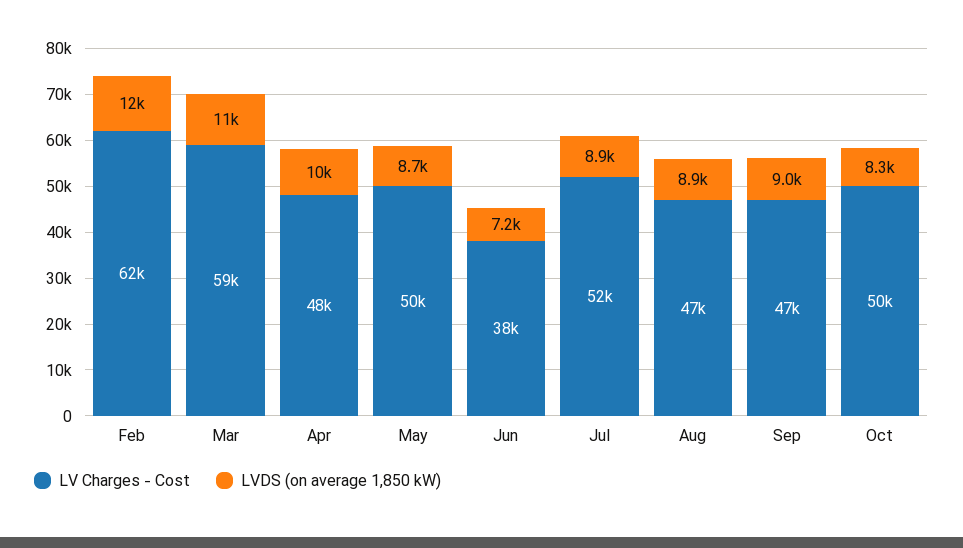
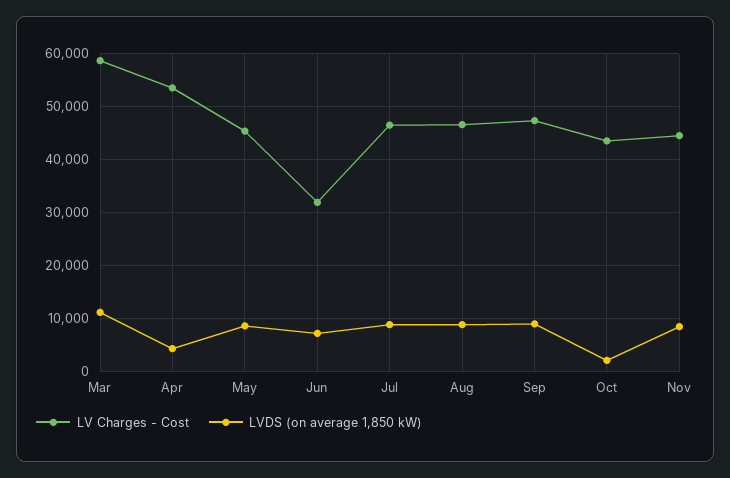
LV Charges - Cost, Feb: 62000 -> none
LVDS (on average 1,850 kW), Feb: 12000 -> none
LV Charges - Cost, Apr: 48000 -> 54000
LVDS (on average 1,850 kW), Apr: 10000 -> 4000
LV Charges - Cost, May: 50000 -> 46000
LV Charges - Cost, Jun: 38000 -> 32000
LV Charges - Cost, Jul: 52000 -> 46000
LV Charges - Cost, Oct: 50000 -> 44000
LVDS (on average 1,850 kW), Oct: 8300 -> 2000
LV Charges - Cost, Nov: none -> 44000
LVDS (on average 1,850 kW), Nov: none -> 8000

